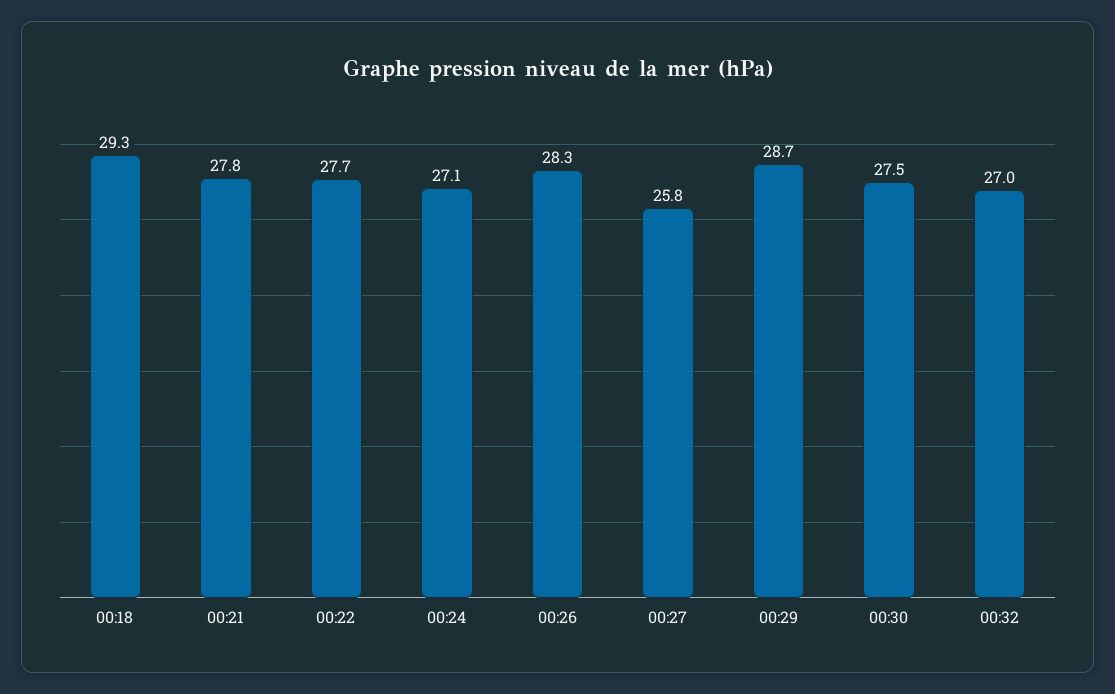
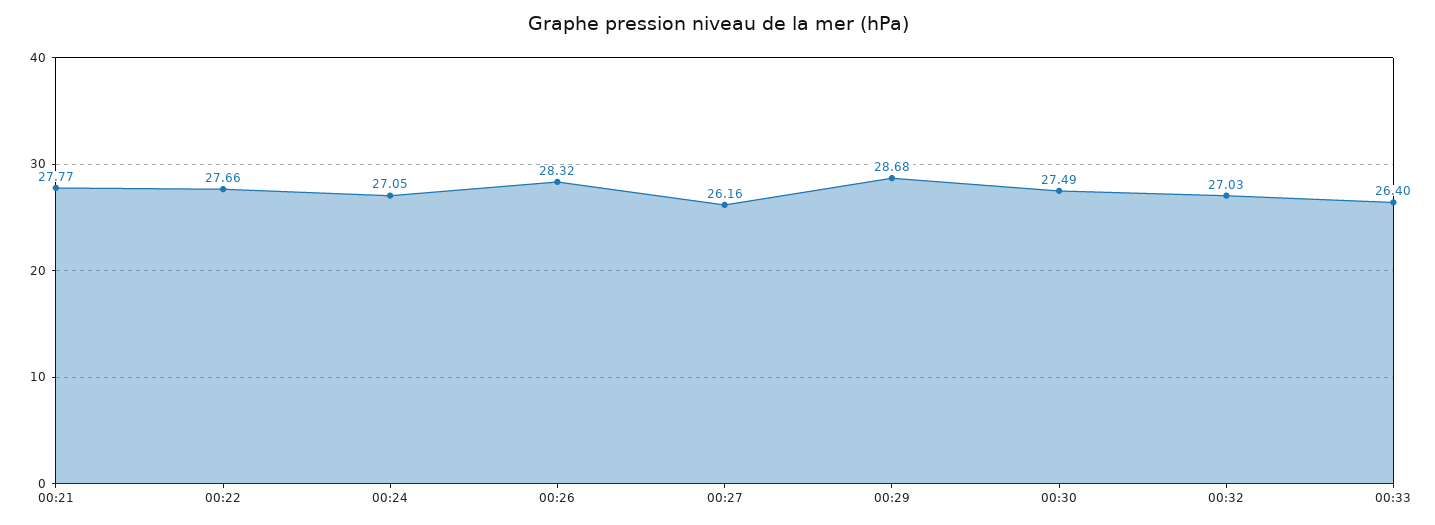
00:18: 29.3 -> none
00:27: 25.8 -> 26.16
00:33: none -> 26.4

